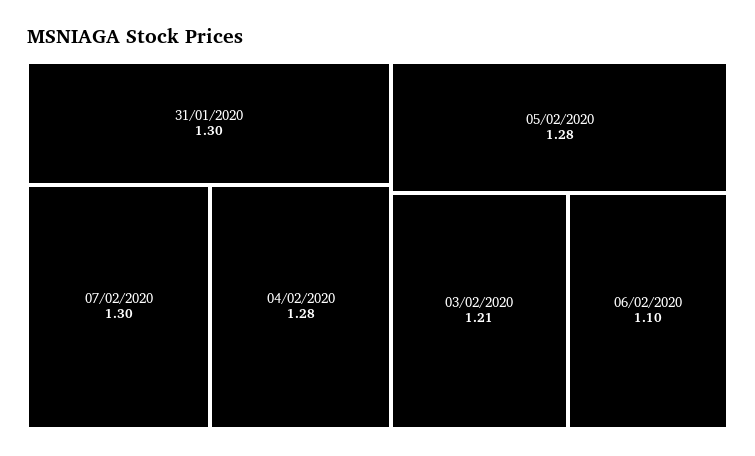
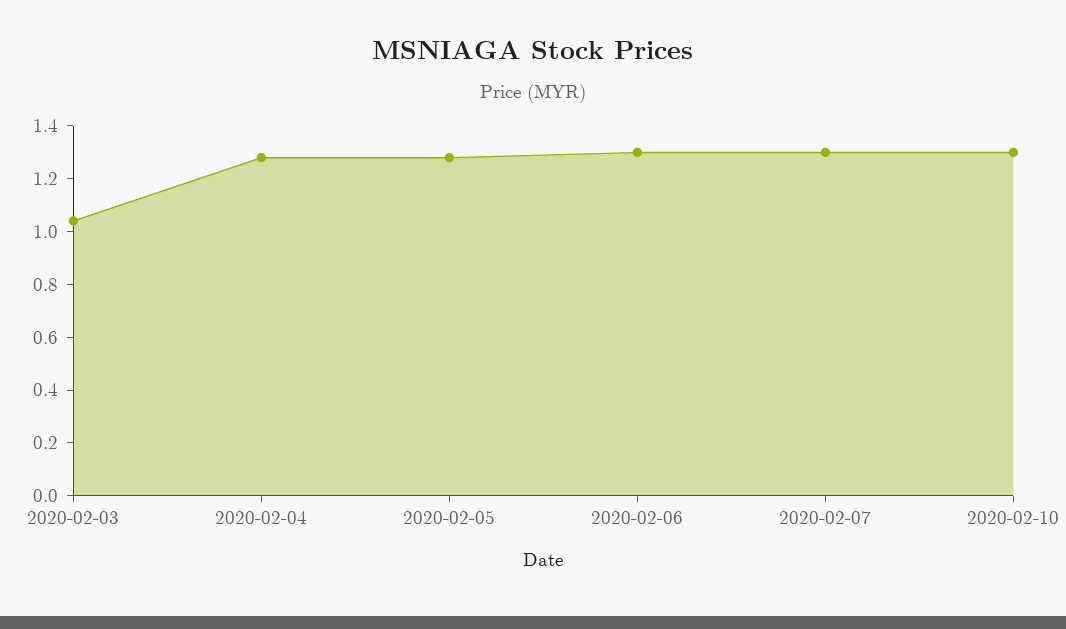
31/01/2020: 1.3 -> none
03/02/2020: 1.21 -> 1.05
06/02/2020: 1.1 -> 1.3
2020-02-10: none -> 1.3

